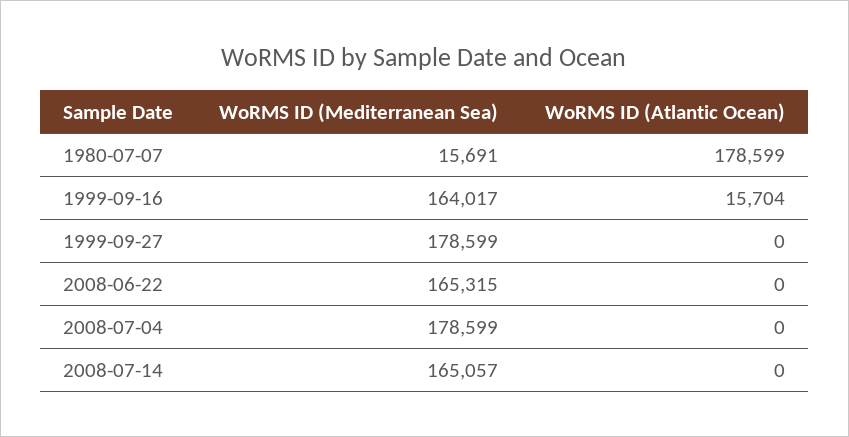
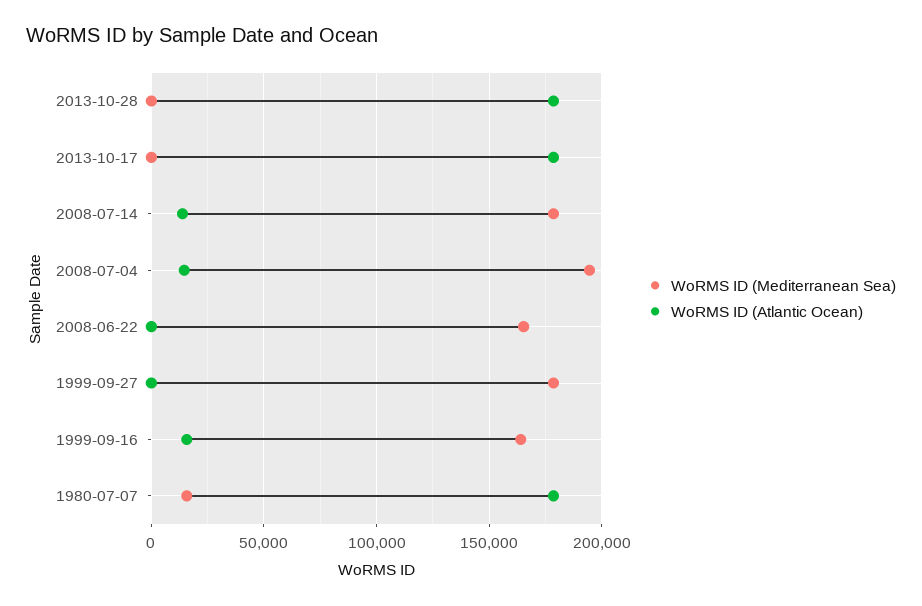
WoRMS ID (Mediterranean Sea), 2008-07-04: 178599 -> 195000
WoRMS ID (Atlantic Ocean), 2008-07-04: 0 -> 15000
WoRMS ID (Mediterranean Sea), 2008-07-14: 165057 -> 180000
WoRMS ID (Atlantic Ocean), 2008-07-14: 0 -> 15000
WoRMS ID (Mediterranean Sea), 2013-10-28: none -> 0
WoRMS ID (Atlantic Ocean), 2013-10-28: none -> 180000
WoRMS ID (Mediterranean Sea), 2013-10-17: none -> 0
WoRMS ID (Atlantic Ocean), 2013-10-17: none -> 180000

